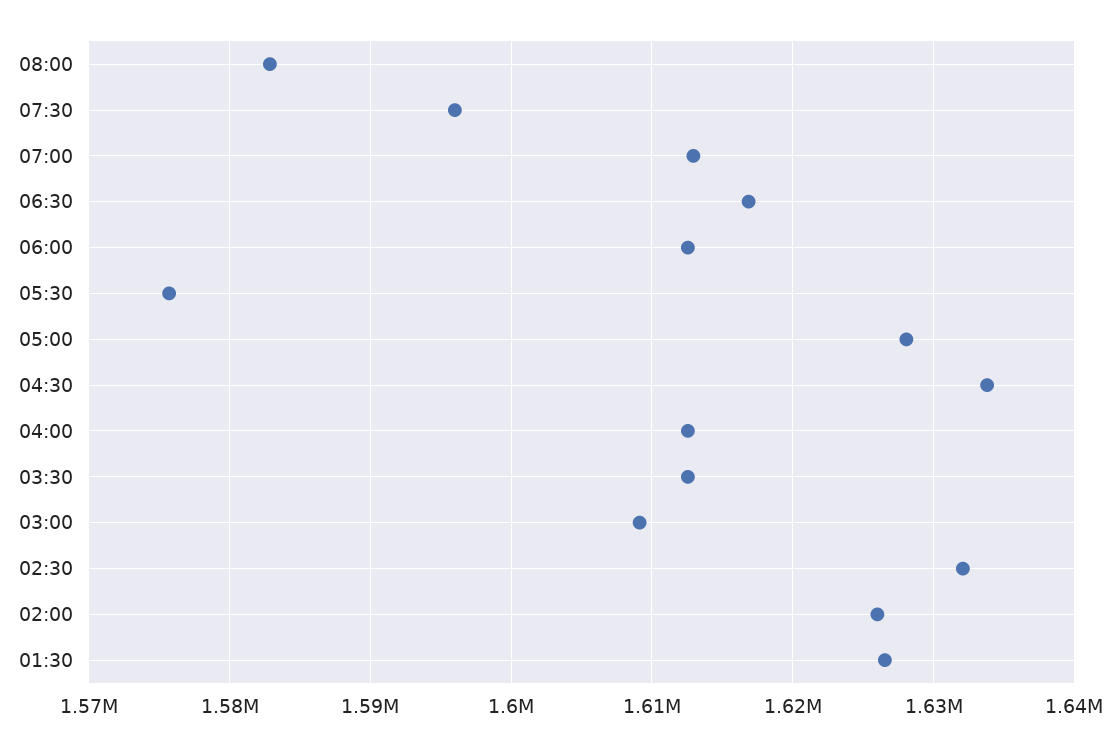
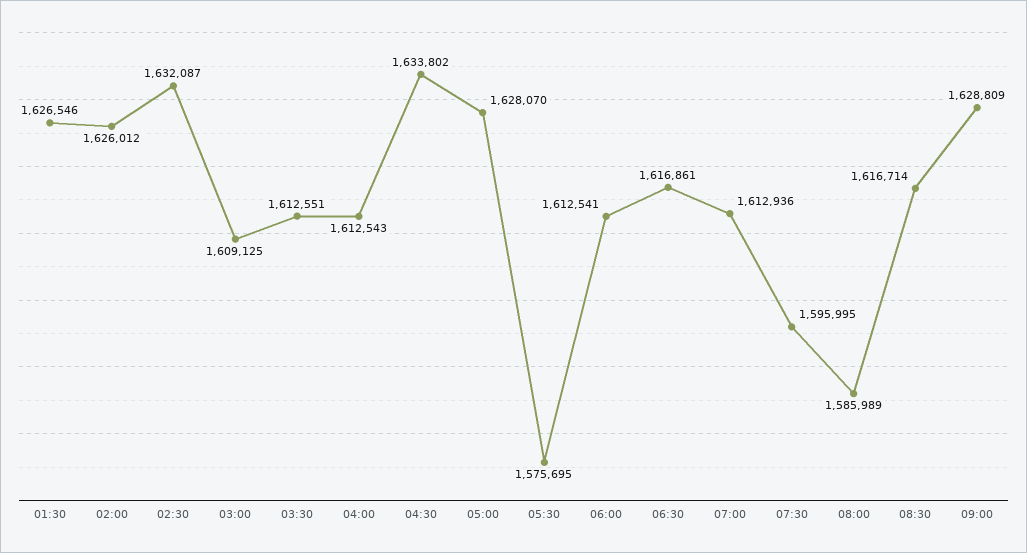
08:00: 1583000 -> 1585989
08:30: none -> 1616714
09:00: none -> 1628809

